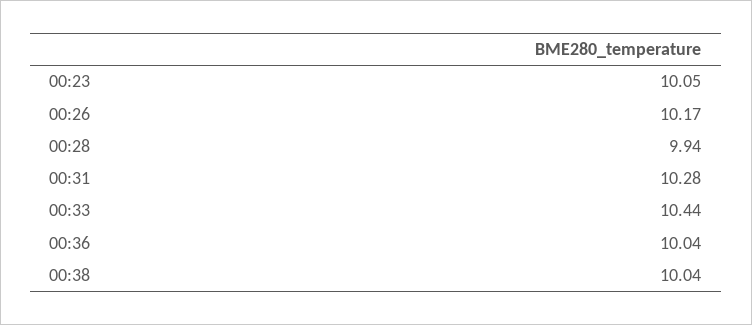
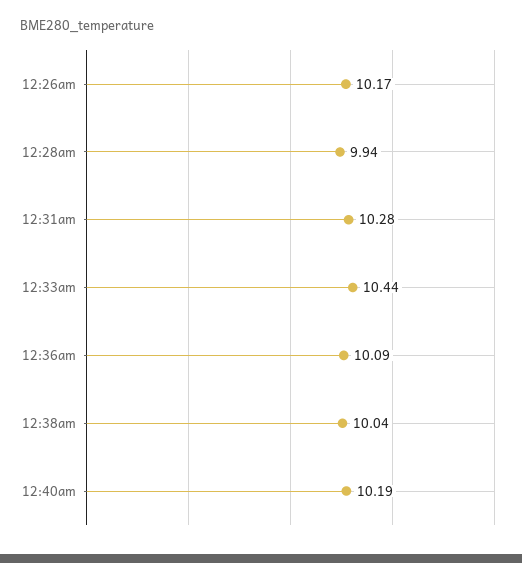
00:23: 10.05 -> none
00:36: 10.04 -> 10.09
12:40am: none -> 10.19

